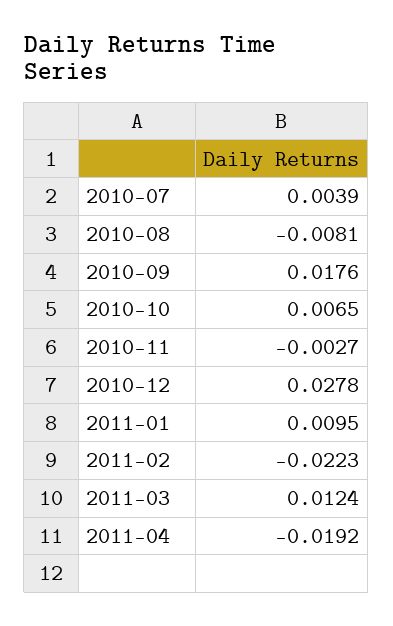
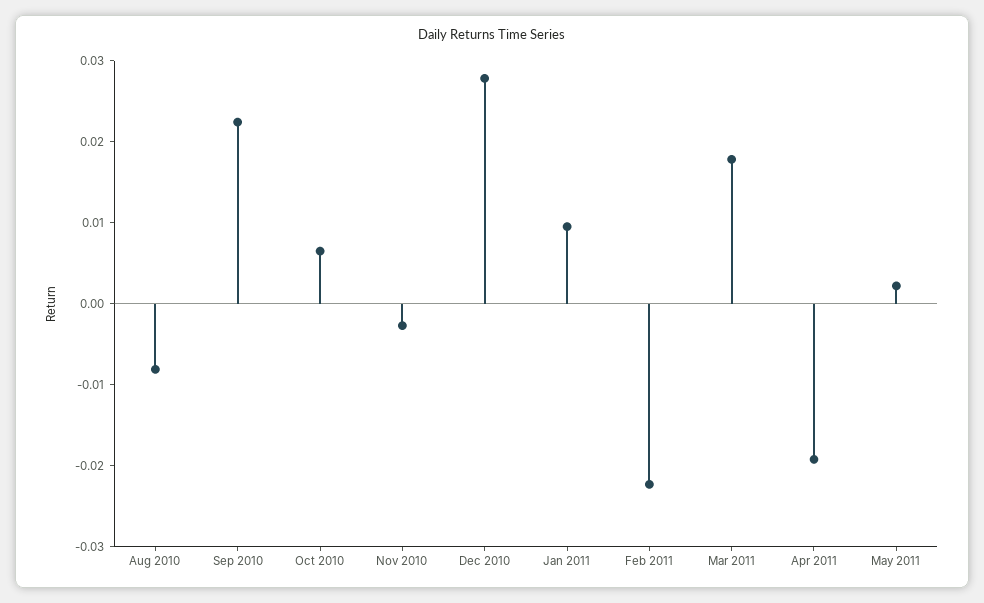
2010-07: 0.0039 -> none
2010-09: 0.0176 -> 0.022
2011-03: 0.0124 -> 0.018
May 2011: none -> 0.002

